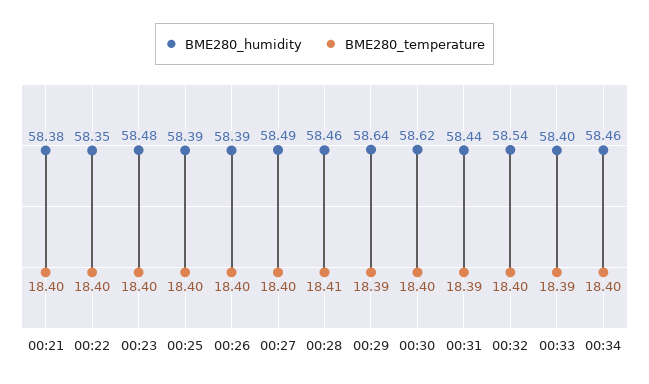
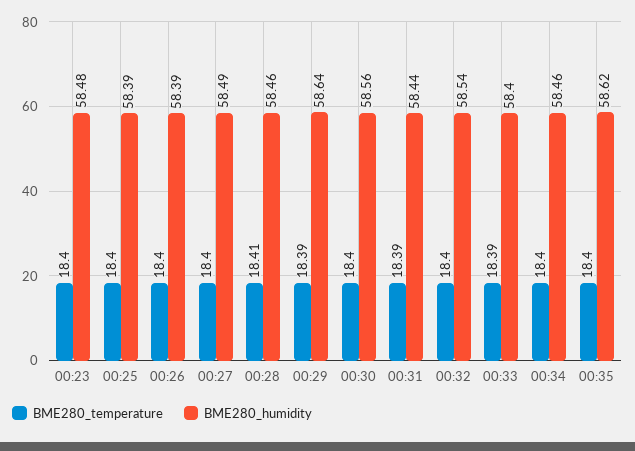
BME280_humidity, 00:21: 58.38 -> none
BME280_temperature, 00:21: 18.4 -> none
BME280_humidity, 00:22: 58.35 -> none
BME280_temperature, 00:22: 18.4 -> none
BME280_humidity, 00:30: 58.62 -> 58.56
BME280_temperature, 00:35: none -> 18.4
BME280_humidity, 00:35: none -> 58.62

